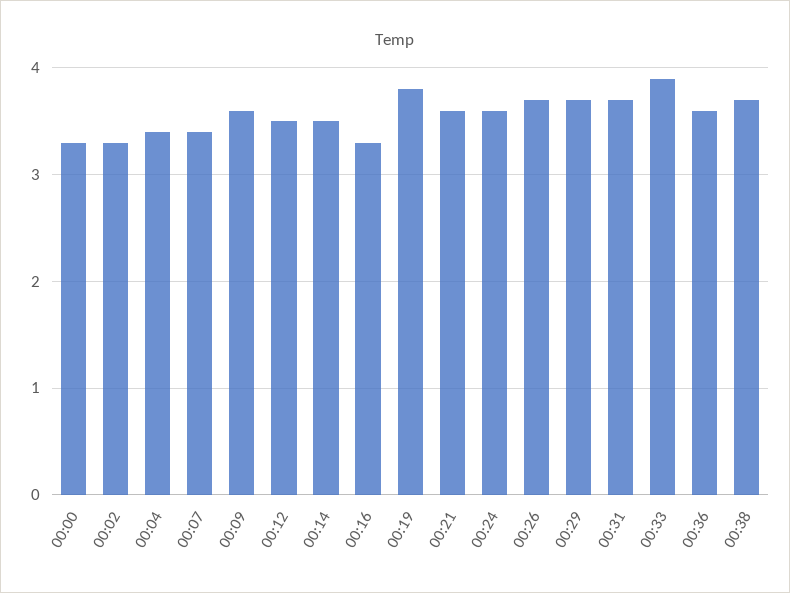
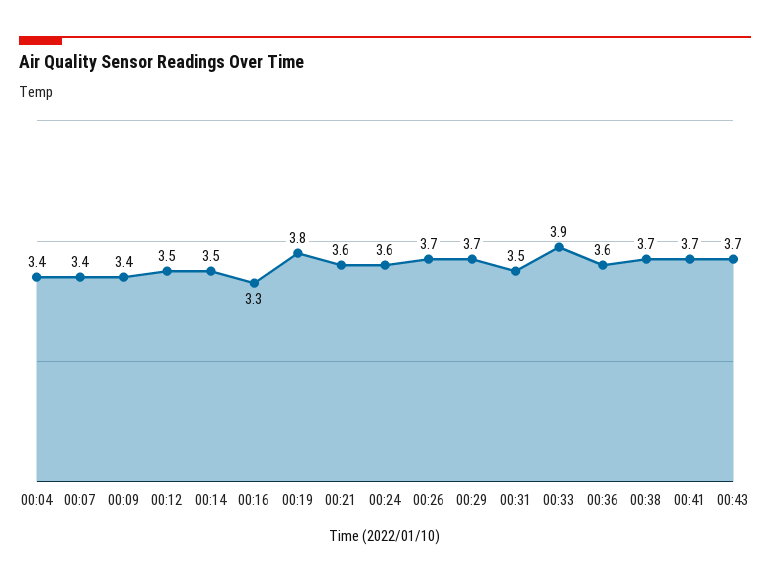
00:00: 3.3 -> none
00:02: 3.3 -> none
00:09: 3.6 -> 3.4
00:31: 3.7 -> 3.5
00:41: none -> 3.7
00:43: none -> 3.7

